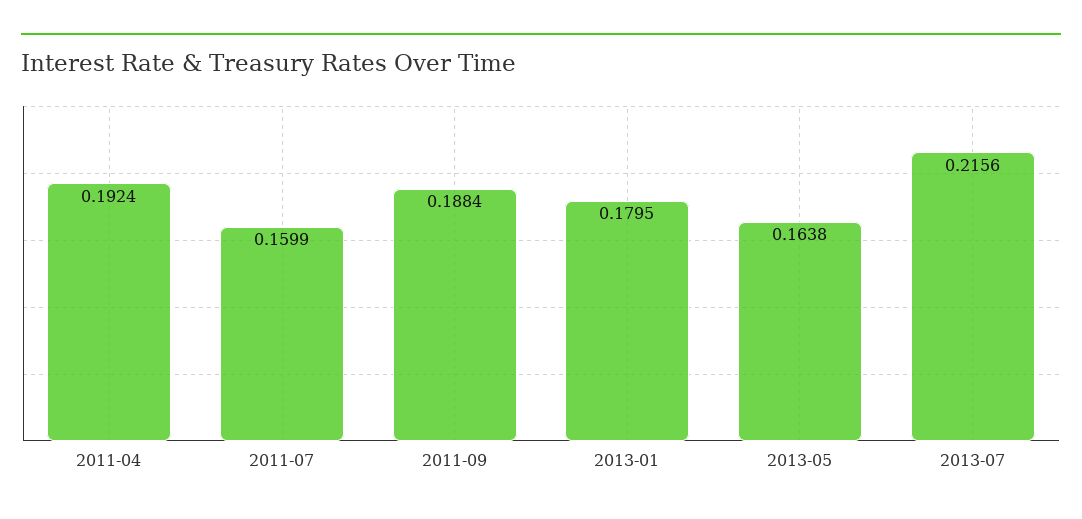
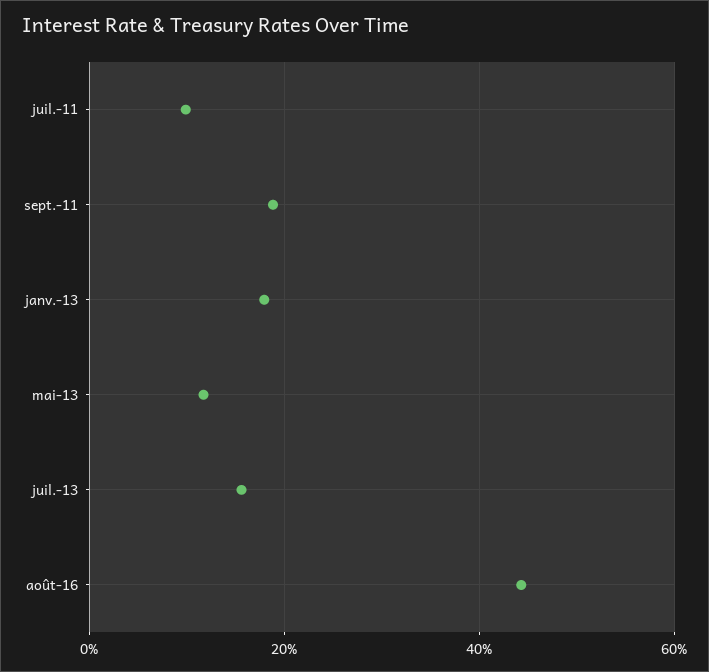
2011-04: 0.1924 -> none
2011-07: 0.1599 -> 0.1
2013-05: 0.1638 -> 0.12
2013-07: 0.2156 -> 0.16
août-16: none -> 0.44

